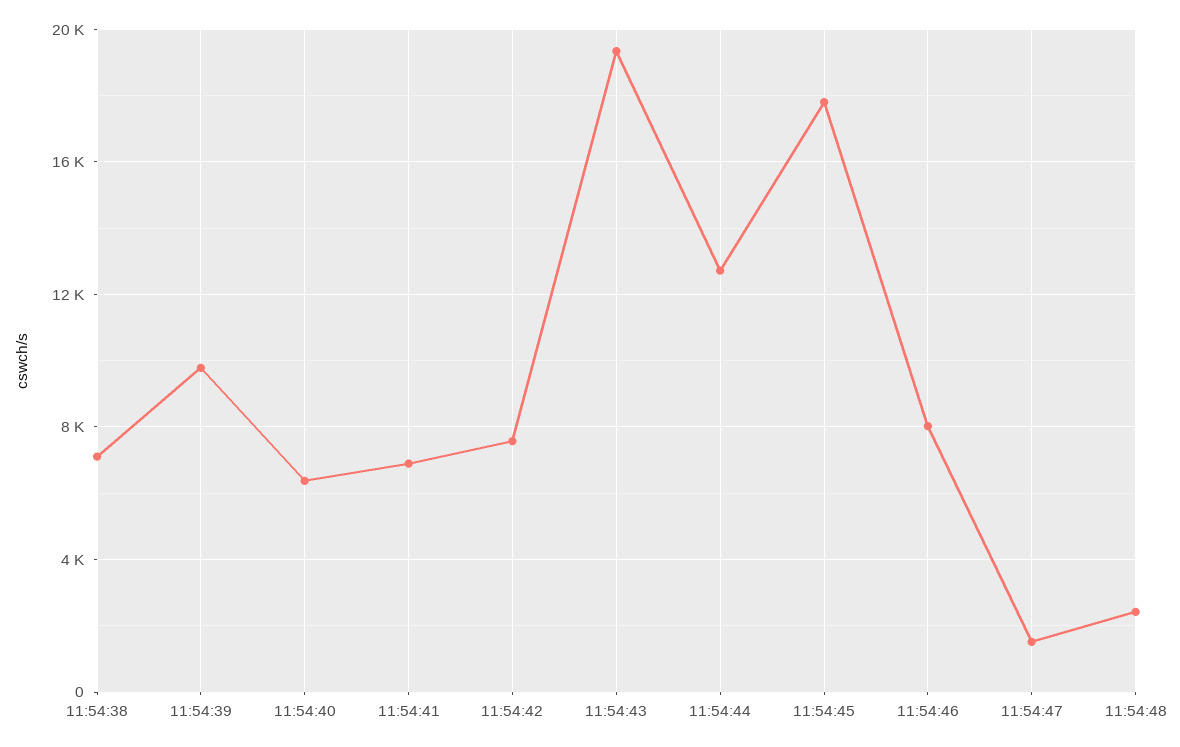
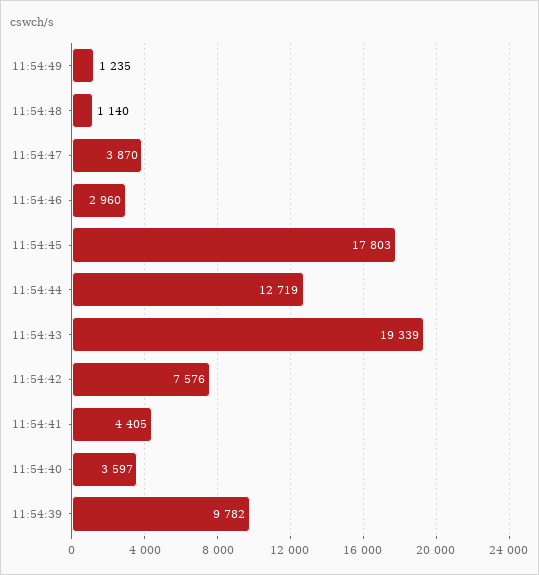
11:54:38: 7000 -> none
11:54:40: 6500 -> 3597
11:54:41: 7000 -> 4405
11:54:46: 8000 -> 2960
11:54:47: 1500 -> 3870
11:54:48: 2500 -> 1140
11:54:49: none -> 1235

